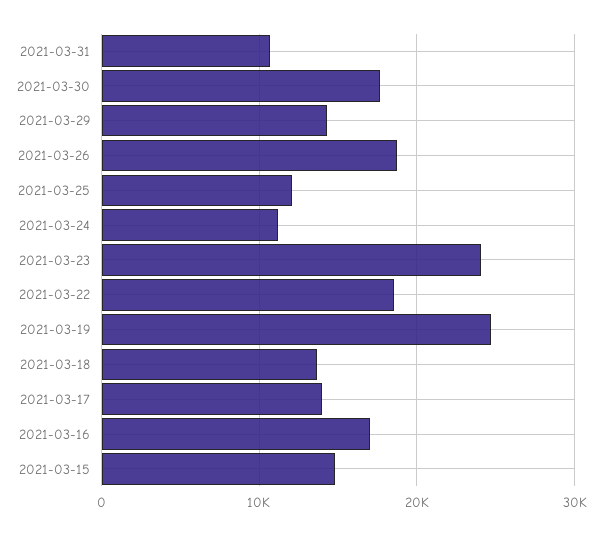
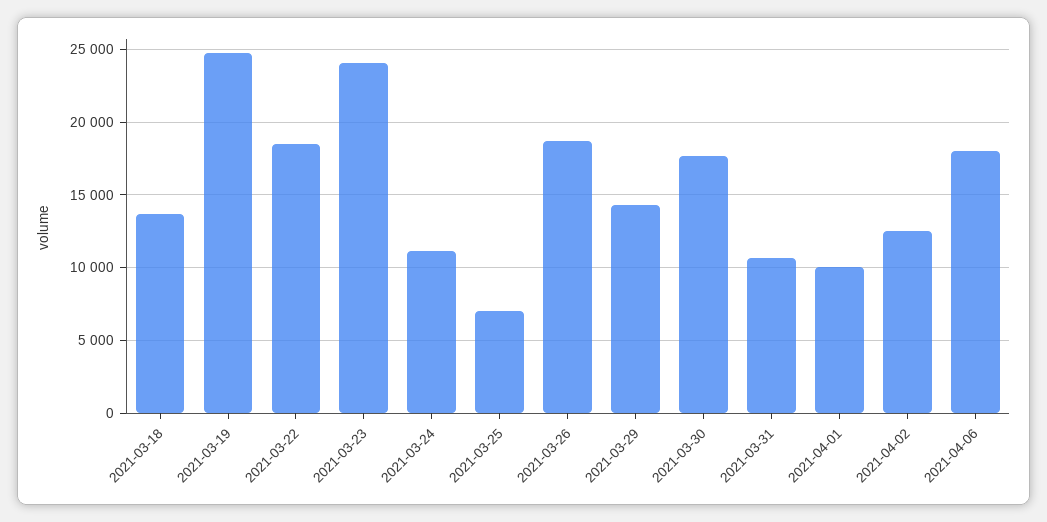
2021-03-25: 12000 -> 7000
2021-03-17: 14000 -> none
2021-03-16: 17000 -> none
2021-03-15: 15000 -> none
2021-04-01: none -> 10000
2021-04-02: none -> 12500
2021-04-06: none -> 18000

